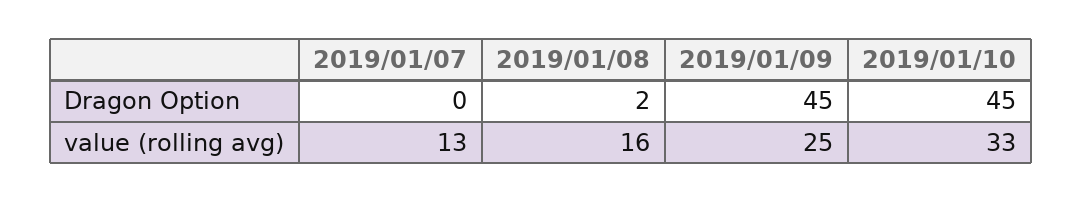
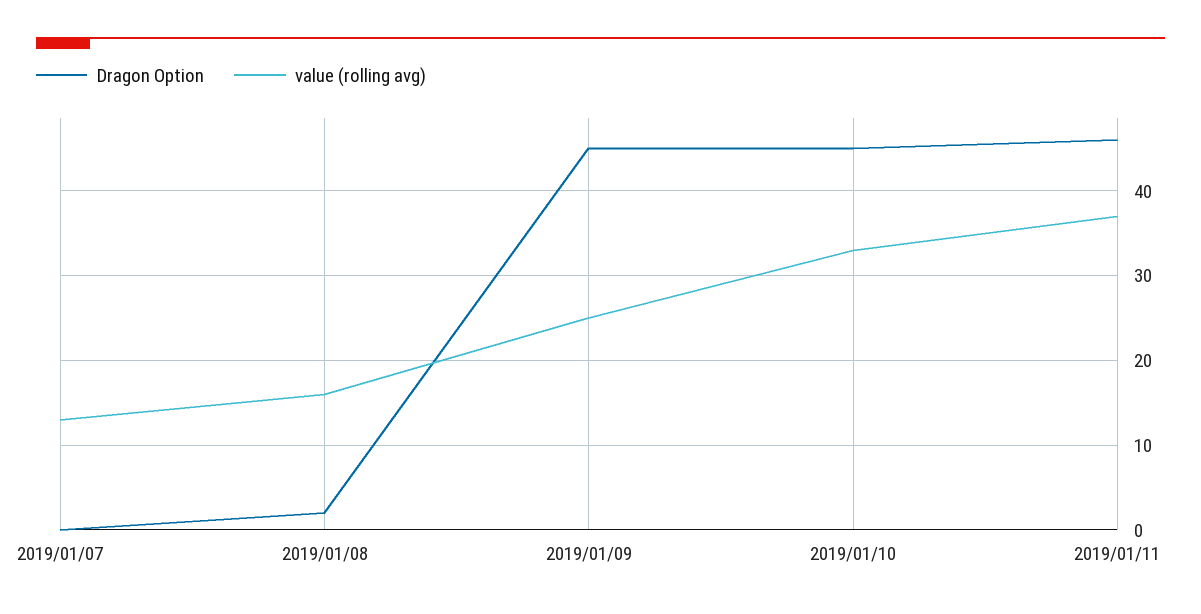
Dragon Option, 2019/01/11: none -> 46
value (rolling avg), 2019/01/11: none -> 37

